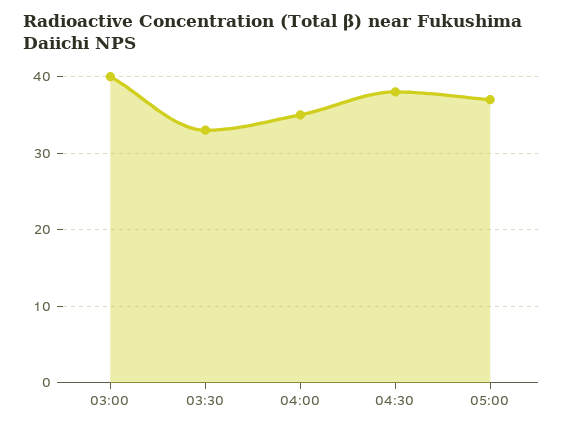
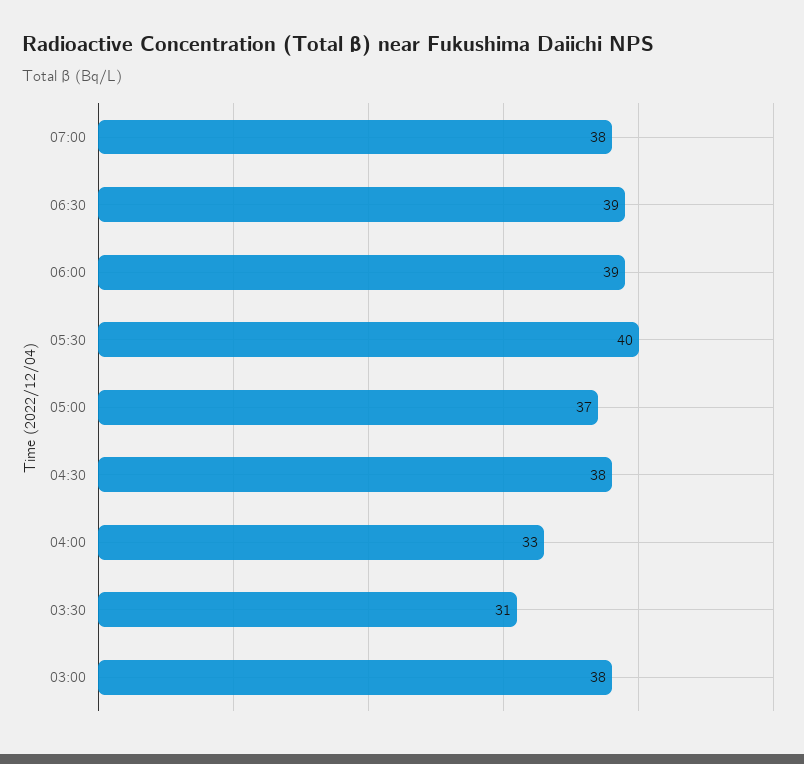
03:00: 40 -> 38
03:30: 33 -> 31
04:00: 35 -> 33
07:00: none -> 38
06:30: none -> 39
06:00: none -> 39
05:30: none -> 40

